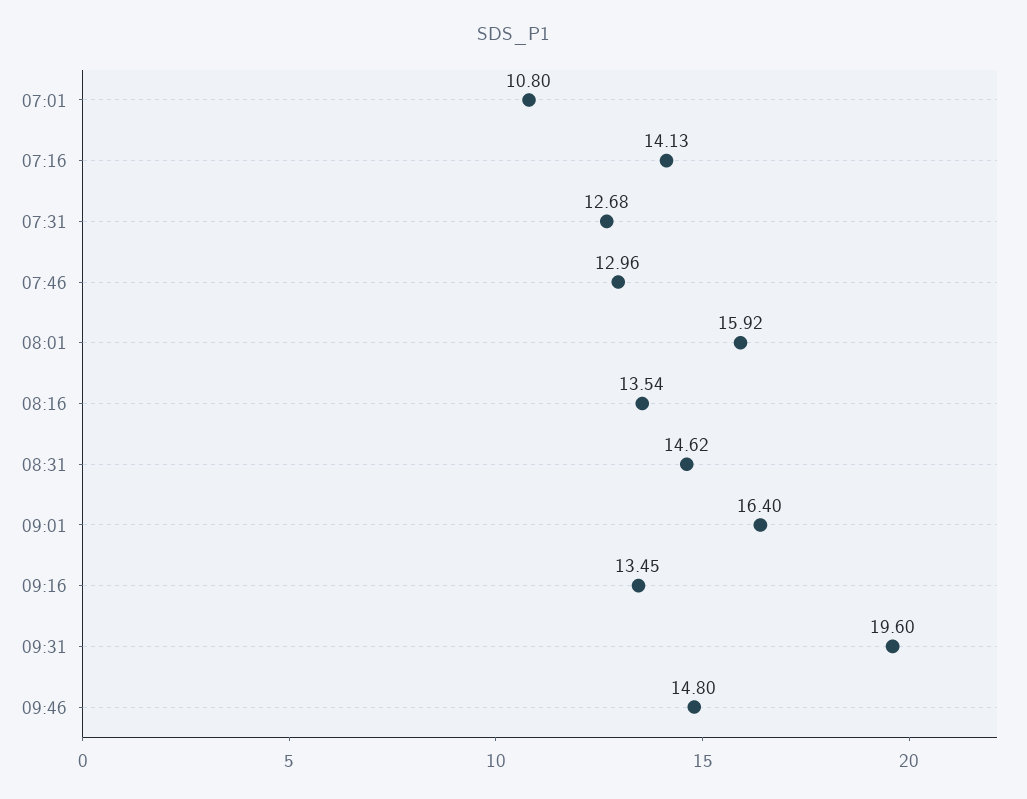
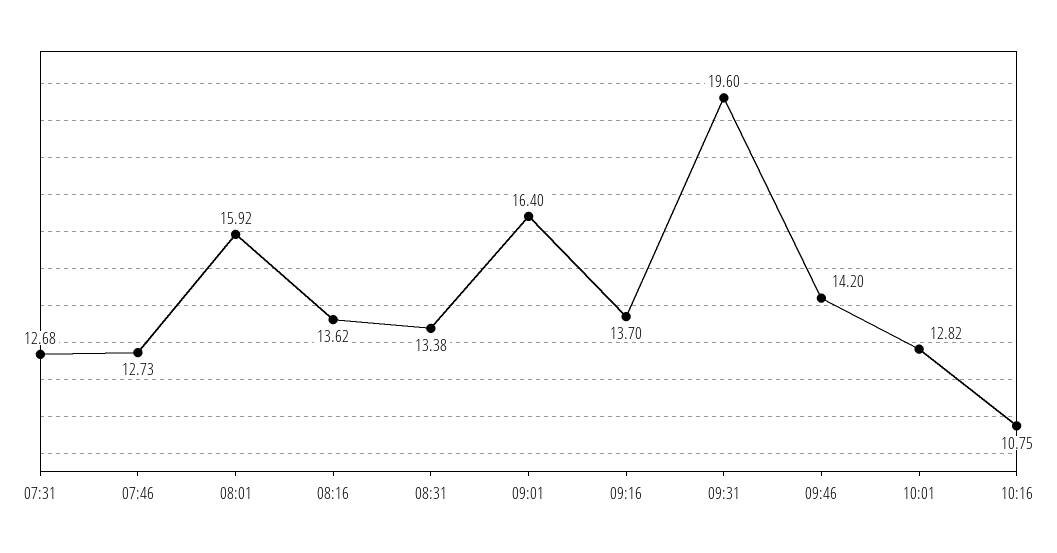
07:01: 10.8 -> none
07:16: 14.13 -> none
07:46: 12.96 -> 12.73
08:16: 13.54 -> 13.62
08:31: 14.62 -> 13.38
09:16: 13.45 -> 13.7
09:46: 14.8 -> 14.2
10:01: none -> 12.82
10:16: none -> 10.75

